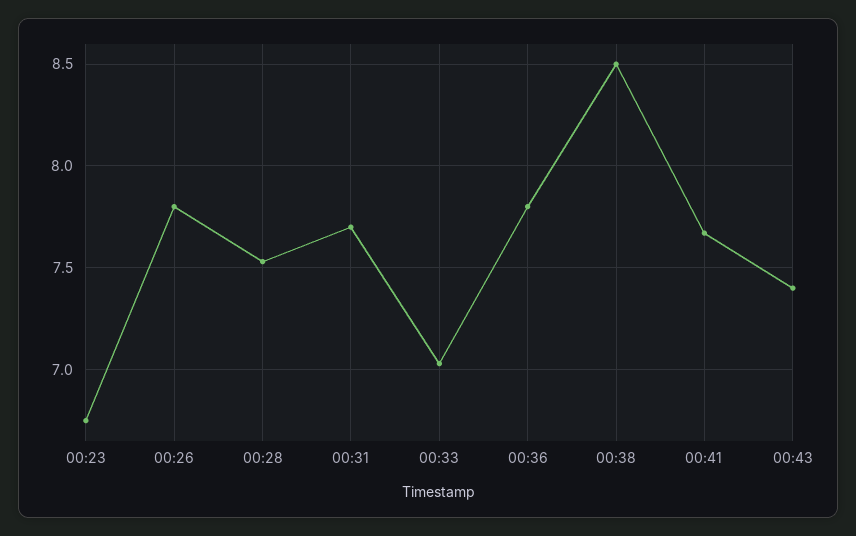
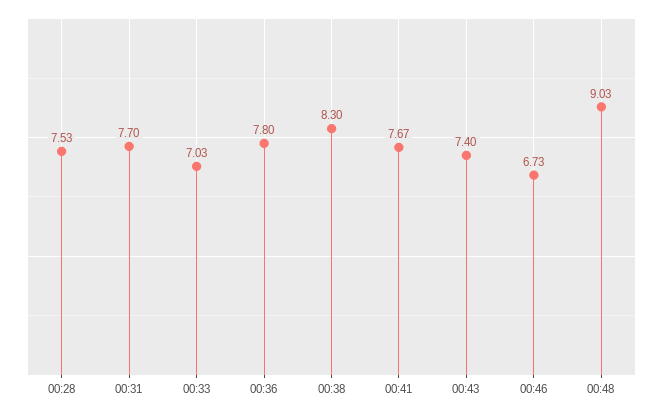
00:23: 6.75 -> none
00:26: 7.8 -> none
00:38: 8.5 -> 8.3
00:46: none -> 6.73
00:48: none -> 9.03

